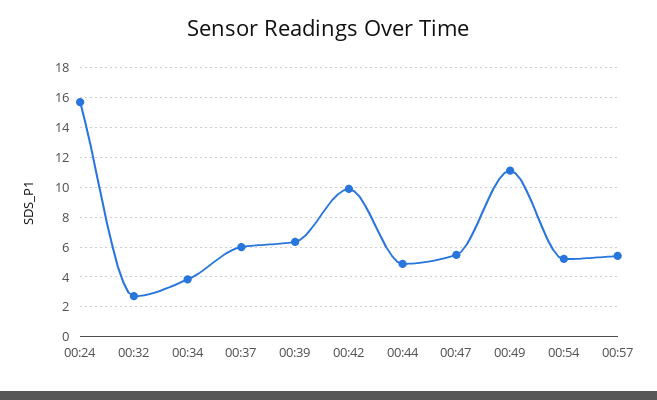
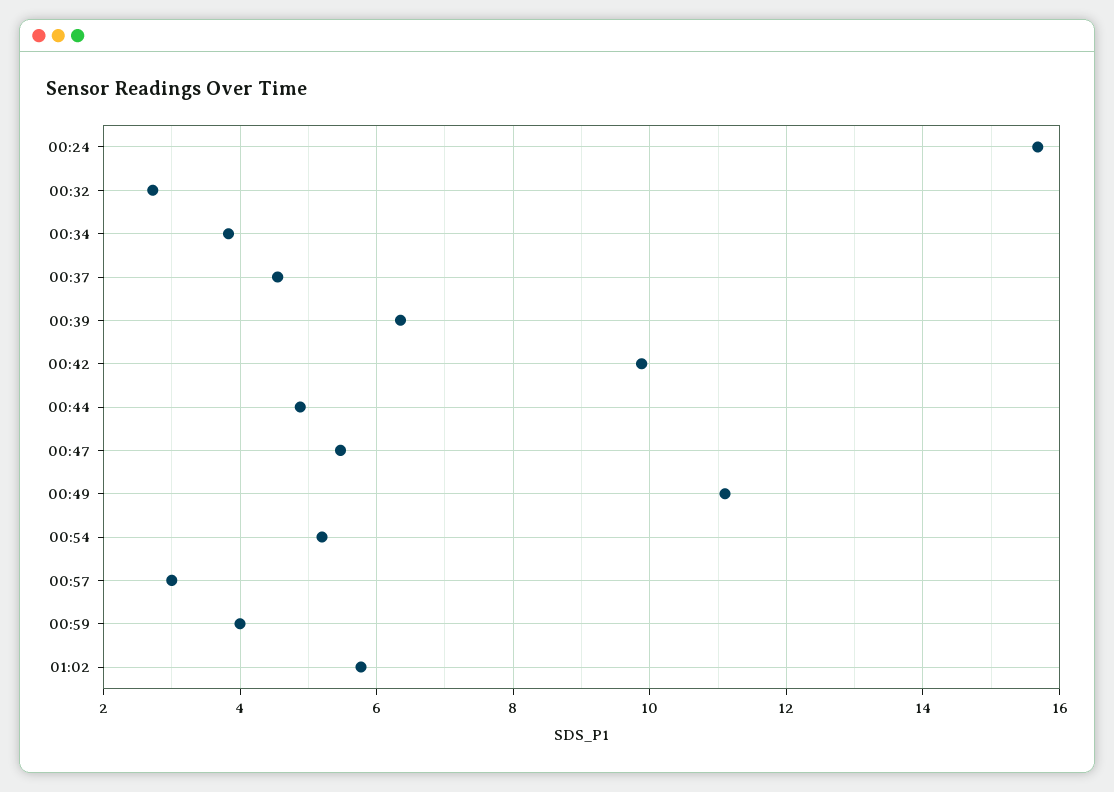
00:37: 6 -> 4.6
00:57: 5.5 -> 3
00:59: none -> 4
01:02: none -> 5.8

